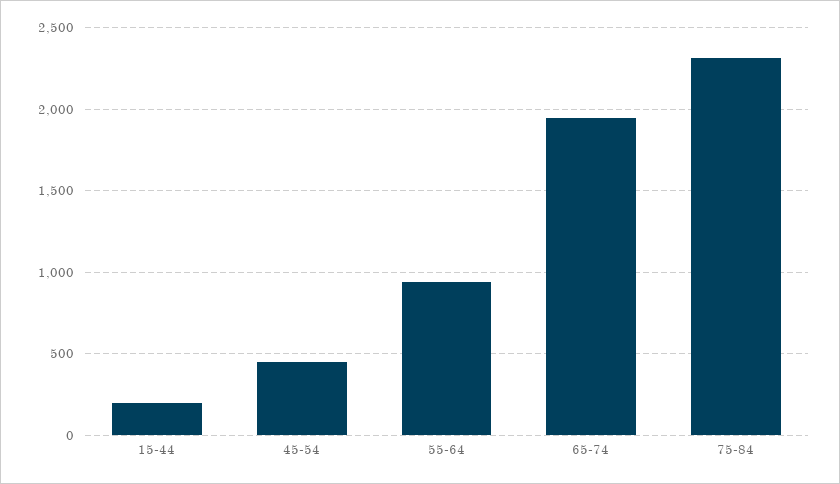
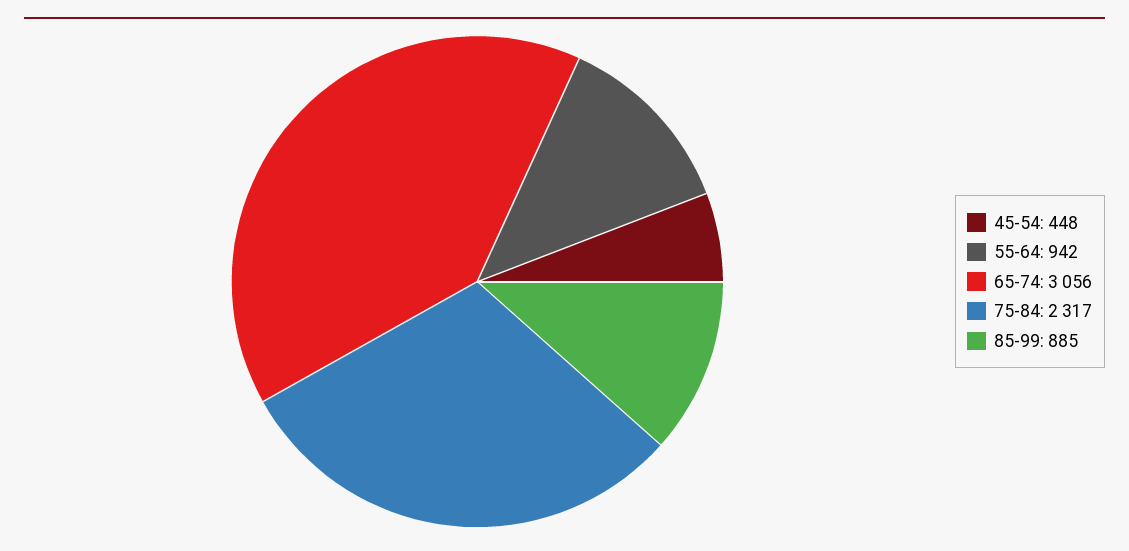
15-44: 200 -> none
65-74: 1950 -> 3056
85-99: none -> 885

